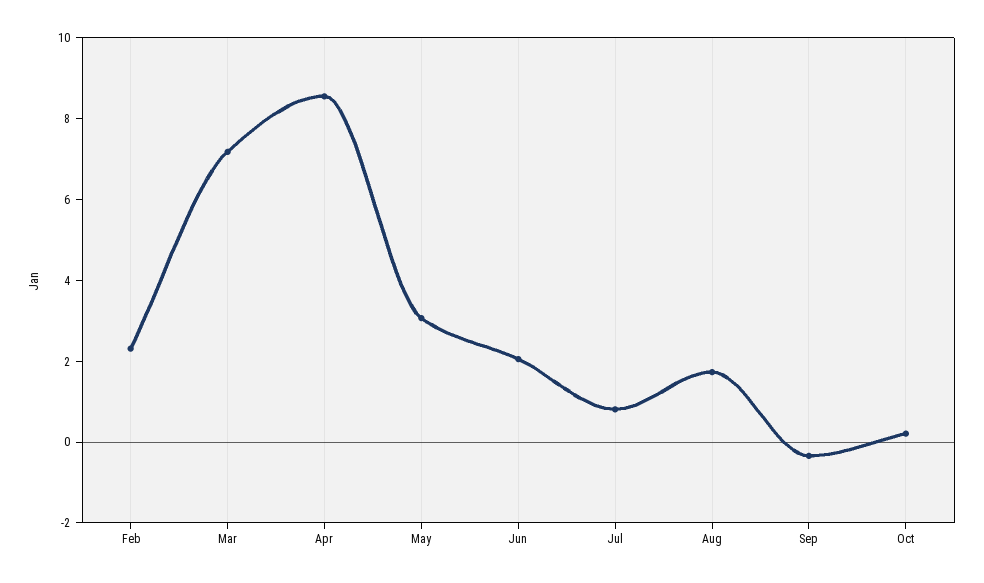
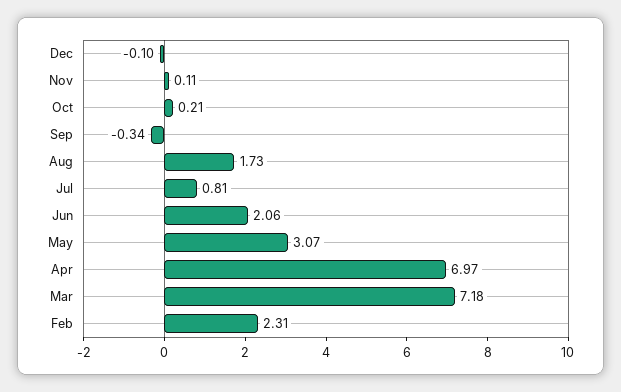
Apr: 8.5 -> 6.97
Dec: none -> -0.1
Nov: none -> 0.11

